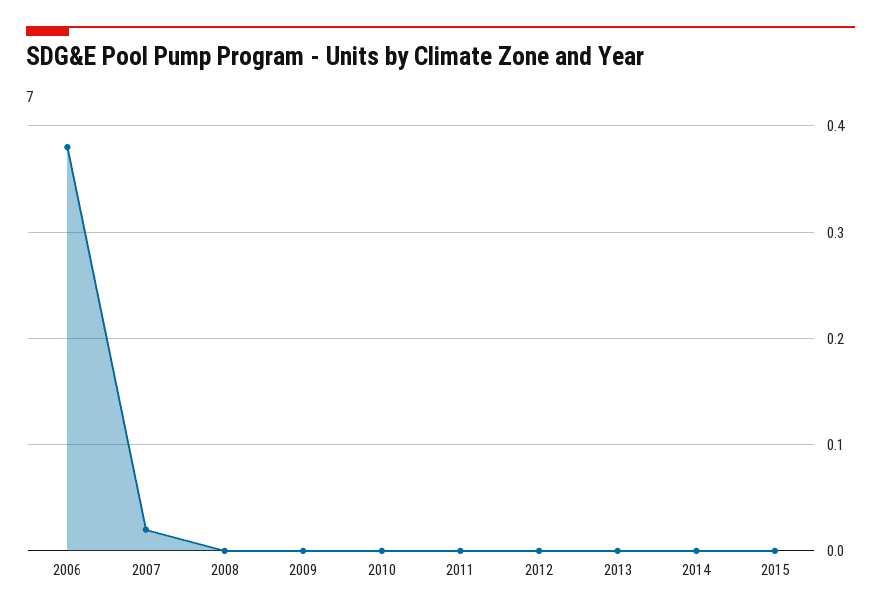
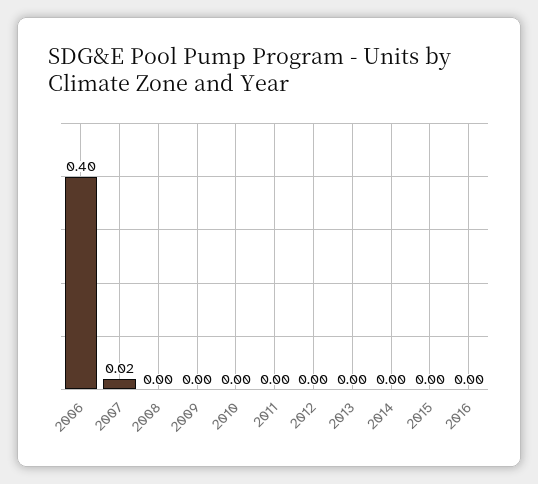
2006: 0.38 -> 0.4
2016: none -> 0

